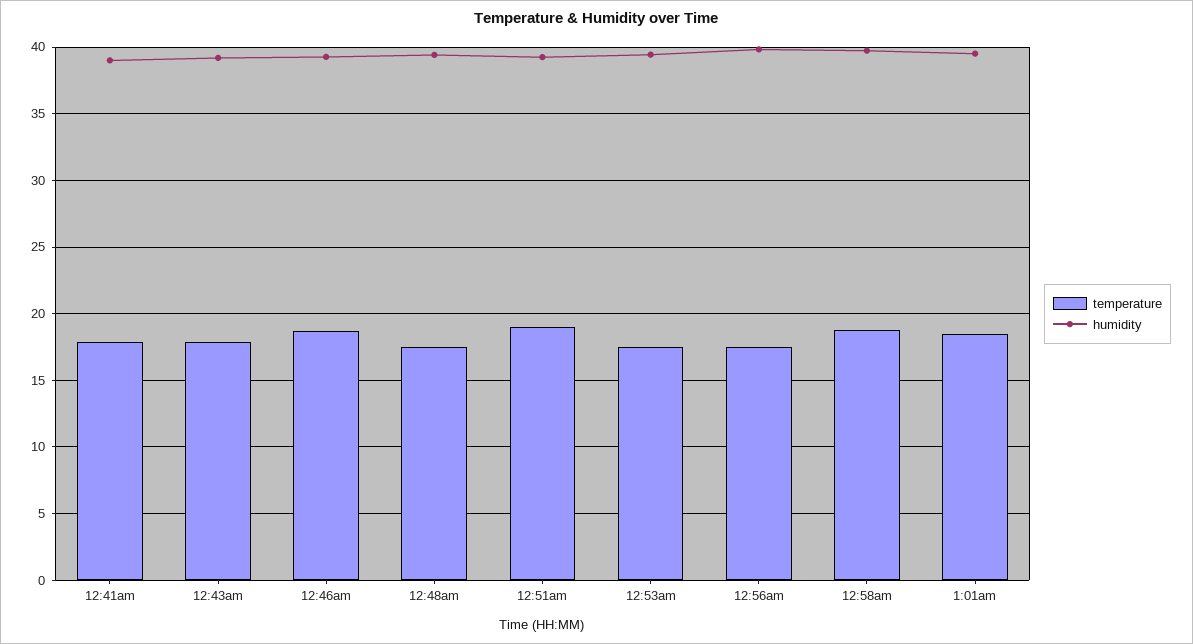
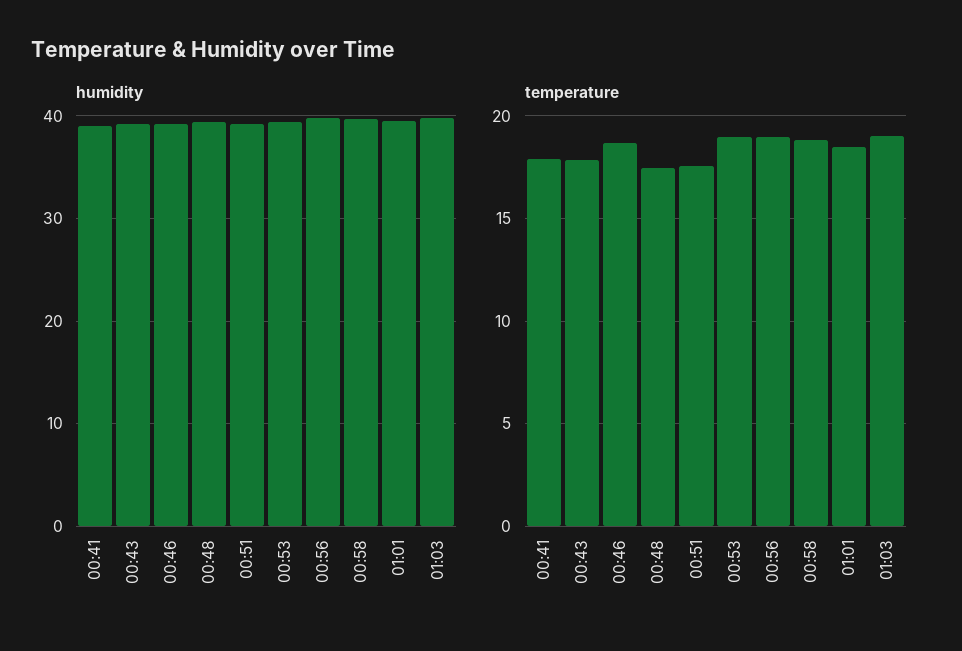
temperature, 12:51am: 19 -> 17.5
temperature, 12:53am: 17.5 -> 19
temperature, 12:56am: 17.5 -> 19
humidity, 01:03: none -> 40
temperature, 01:03: none -> 19

